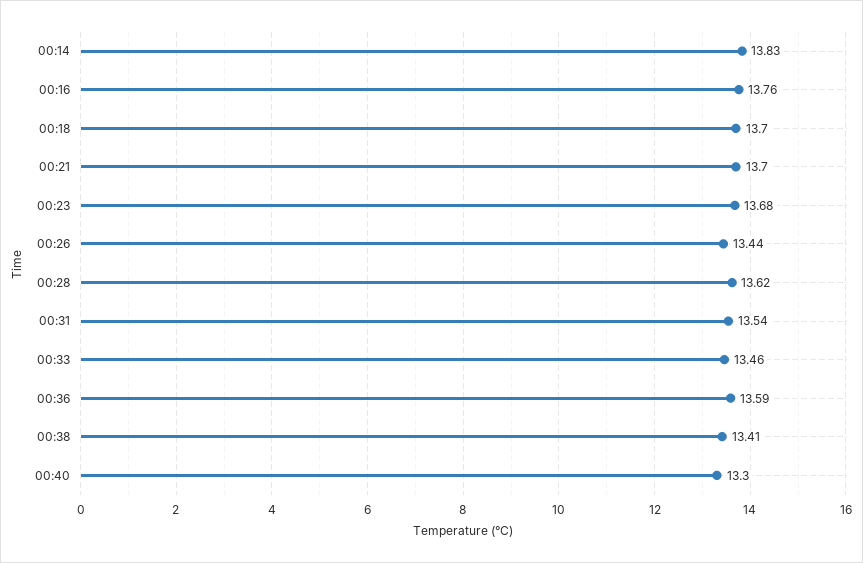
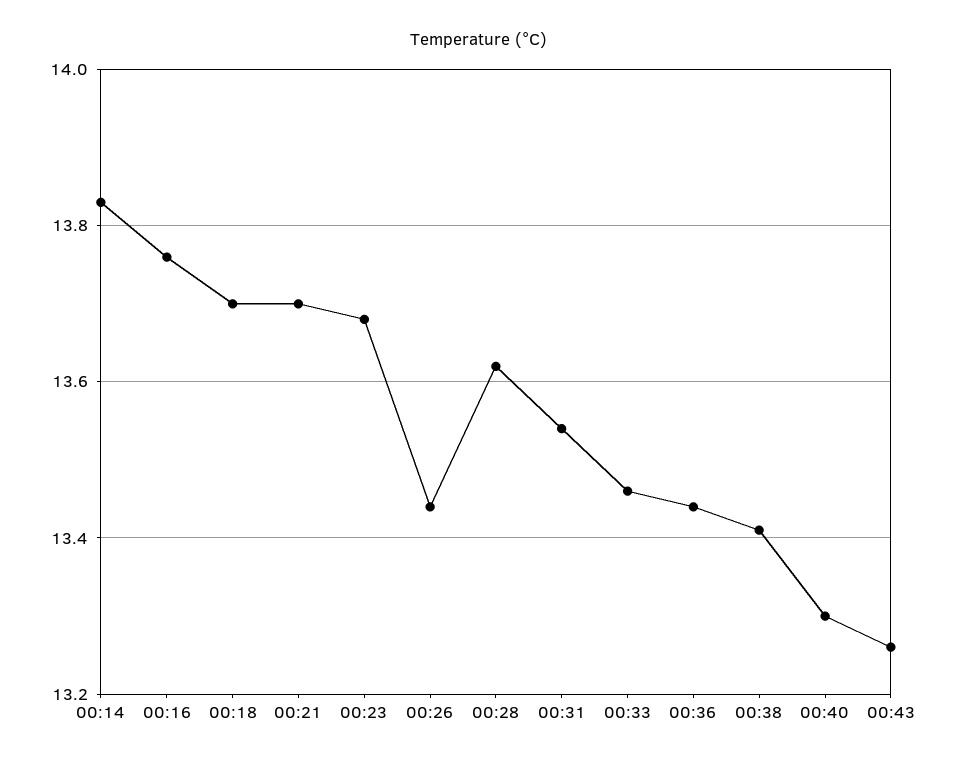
00:36: 13.59 -> 13.45
00:43: none -> 13.25

